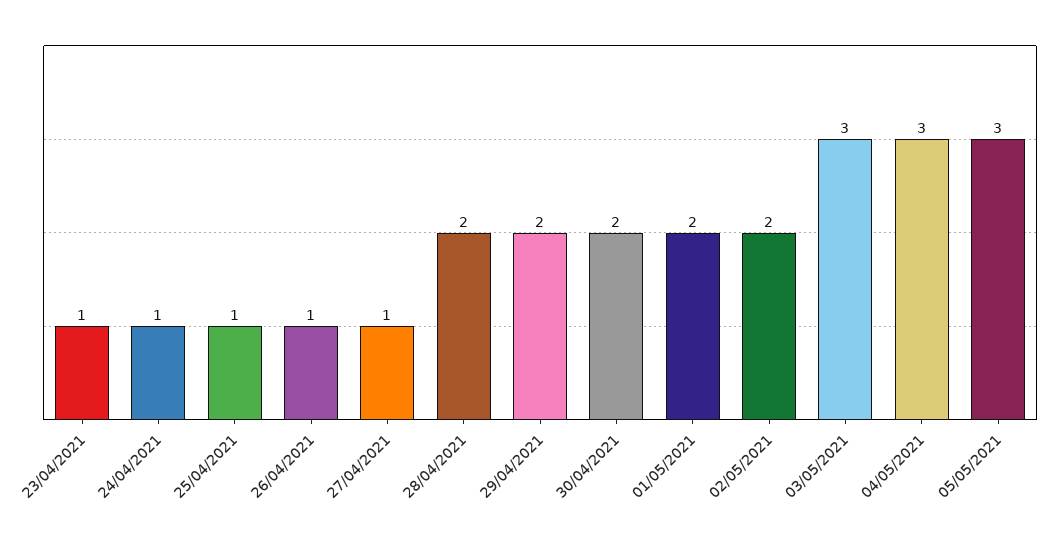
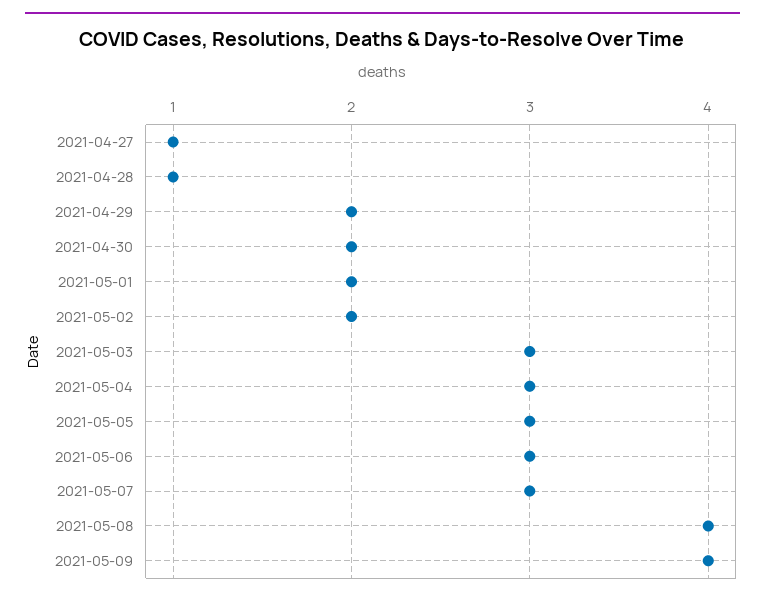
23/04/2021: 1 -> none
24/04/2021: 1 -> none
25/04/2021: 1 -> none
26/04/2021: 1 -> none
28/04/2021: 2 -> 1
2021-05-06: none -> 3
2021-05-07: none -> 3
2021-05-08: none -> 4
2021-05-09: none -> 4

